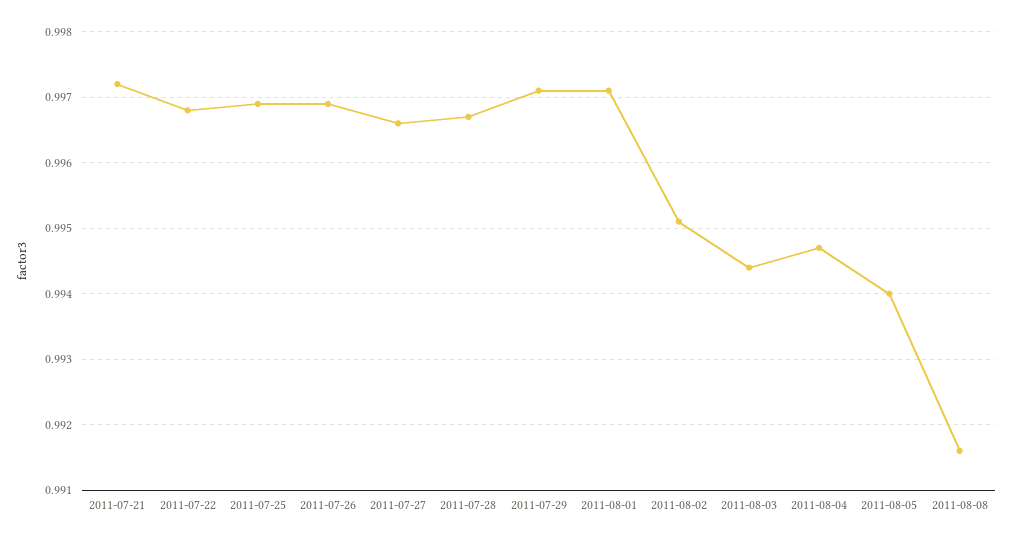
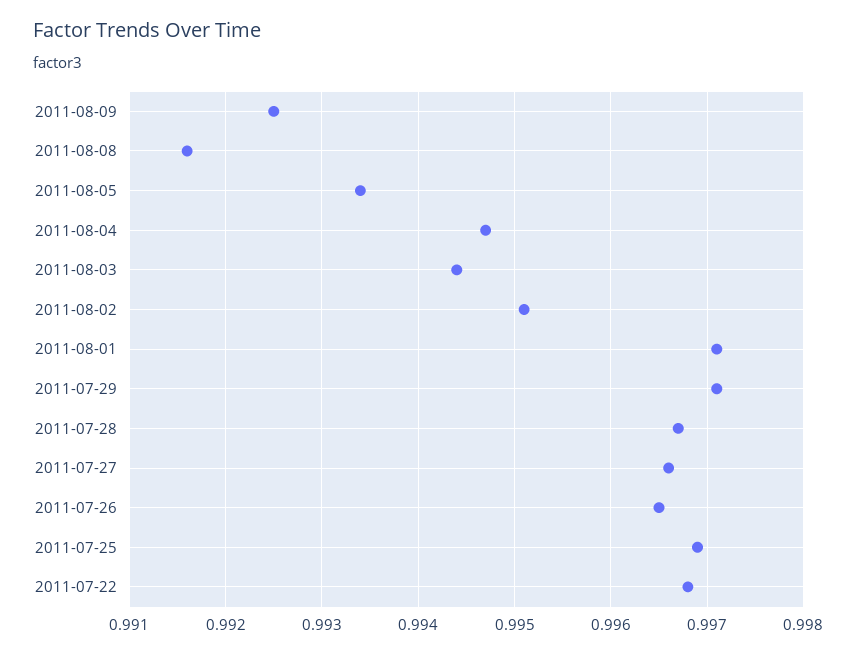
2011-07-21: 0.9972 -> none
2011-07-26: 0.9969 -> 0.9965
2011-08-05: 0.994 -> 0.9934
2011-08-09: none -> 0.9925

